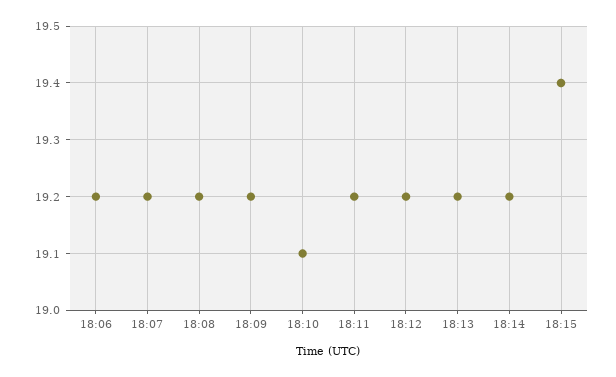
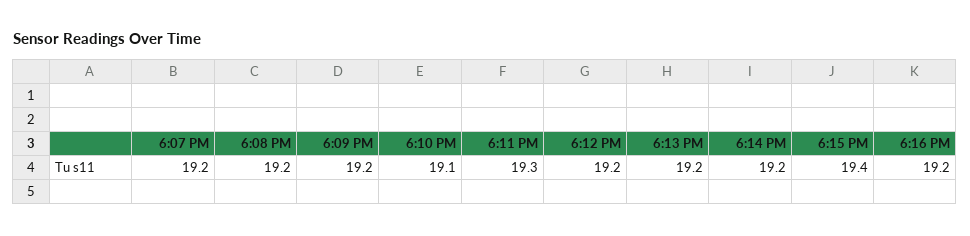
18:06: 19.2 -> none
18:11: 19.2 -> 19.3
6:16 PM: none -> 19.2

